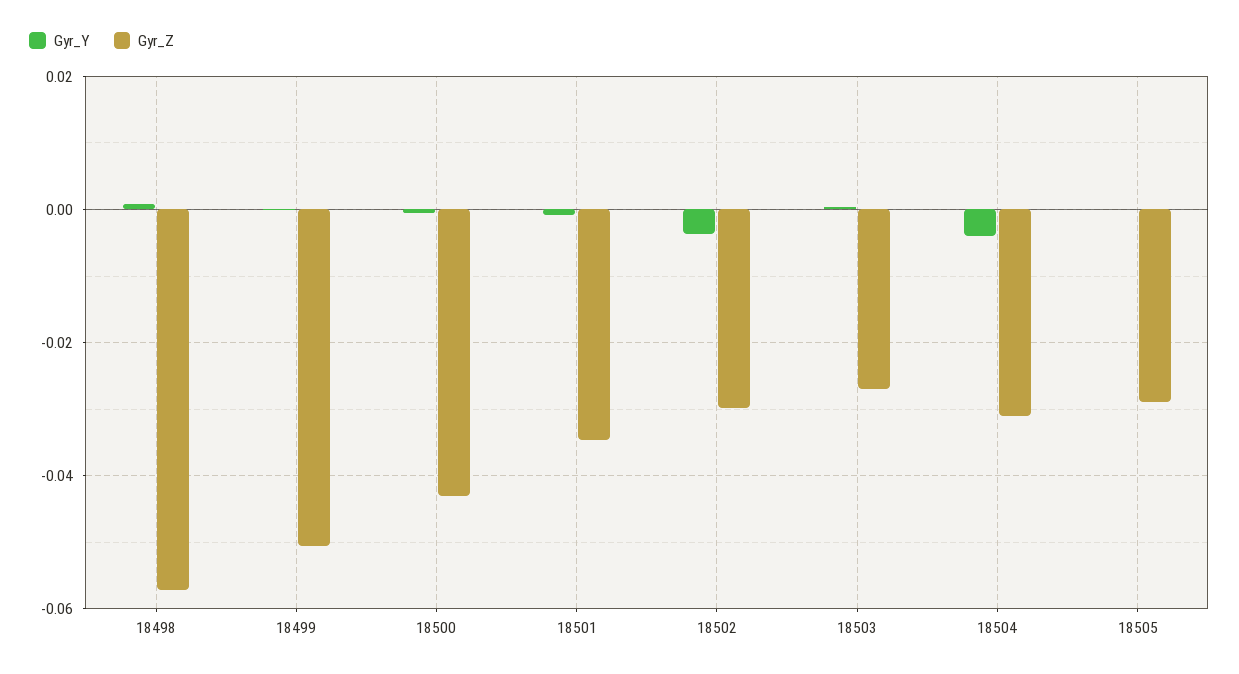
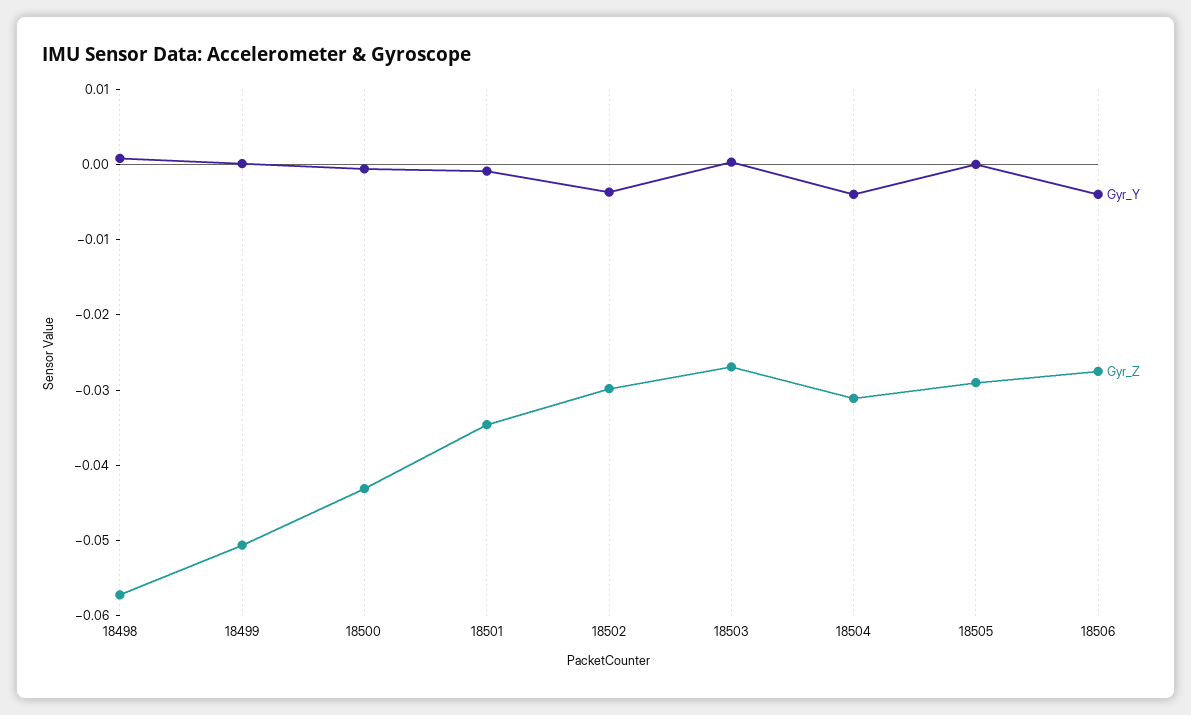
Gyr_Y, 18506: none -> -0.004
Gyr_Z, 18506: none -> -0.028

